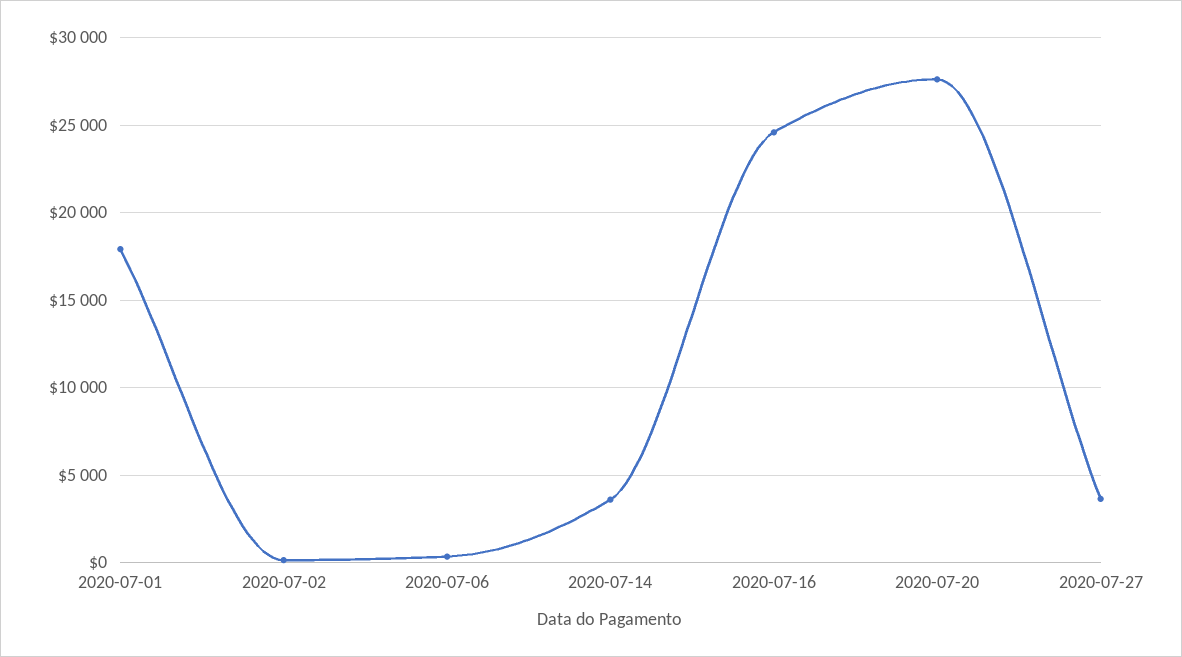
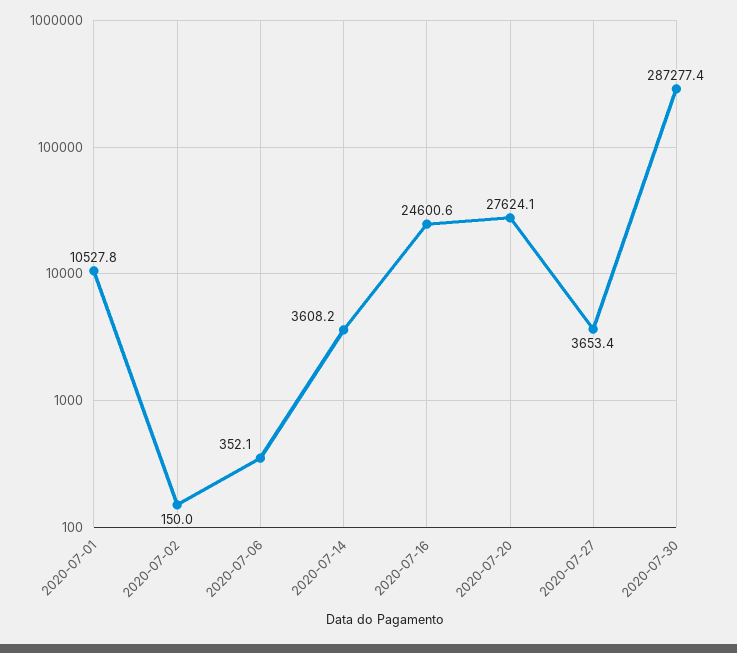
2020-07-01: 18000 -> 10527.8
2020-07-30: none -> 287277.4

